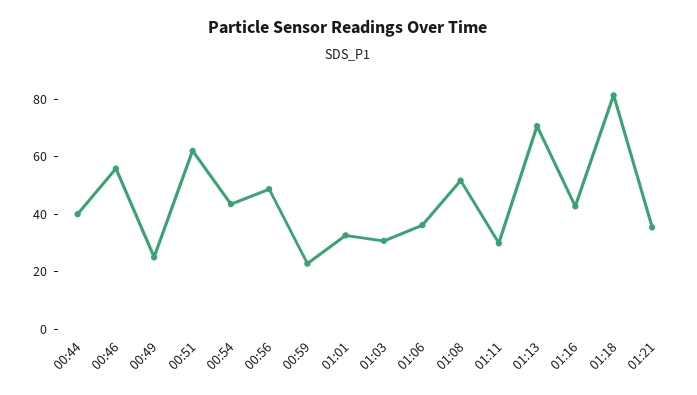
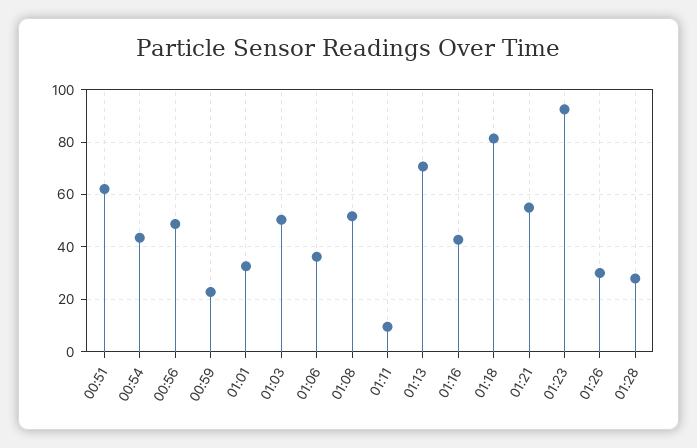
00:44: 40 -> none
00:46: 55 -> none
00:49: 25 -> none
01:03: 30 -> 50
01:11: 30 -> 10
01:21: 35 -> 55
01:23: none -> 92.5
01:26: none -> 30
01:28: none -> 27.5

